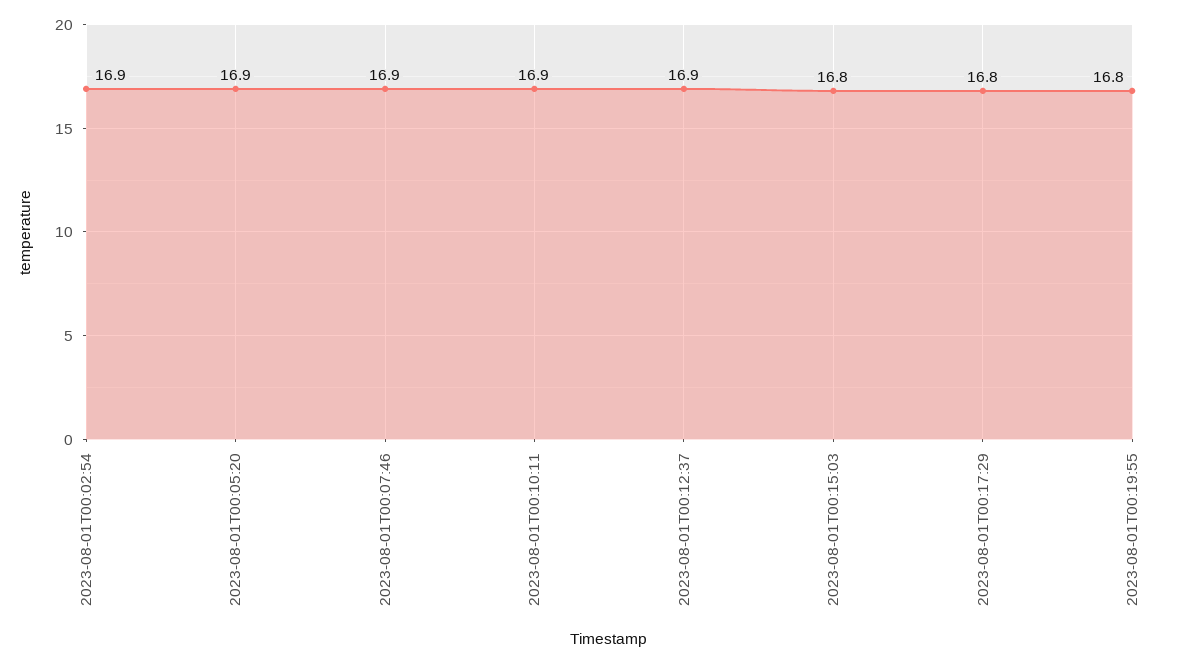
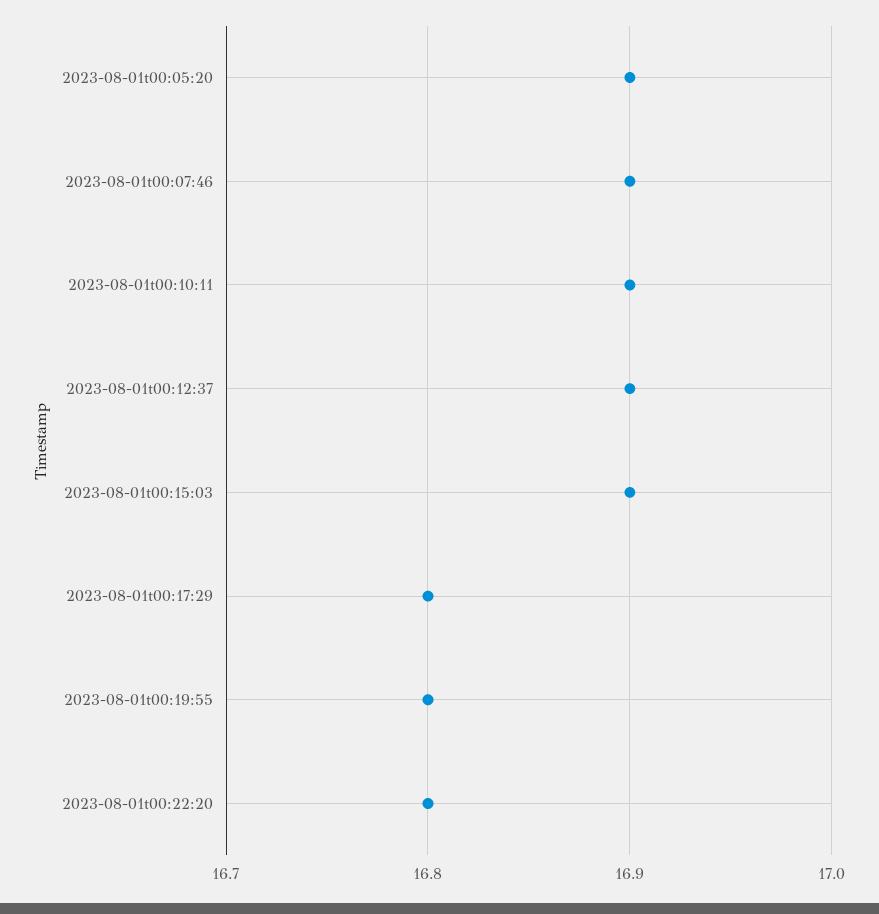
2023-08-01T00:02:54: 16.9 -> none
2023-08-01T00:15:03: 16.8 -> 16.9
2023-08-01t00:22:20: none -> 16.8

